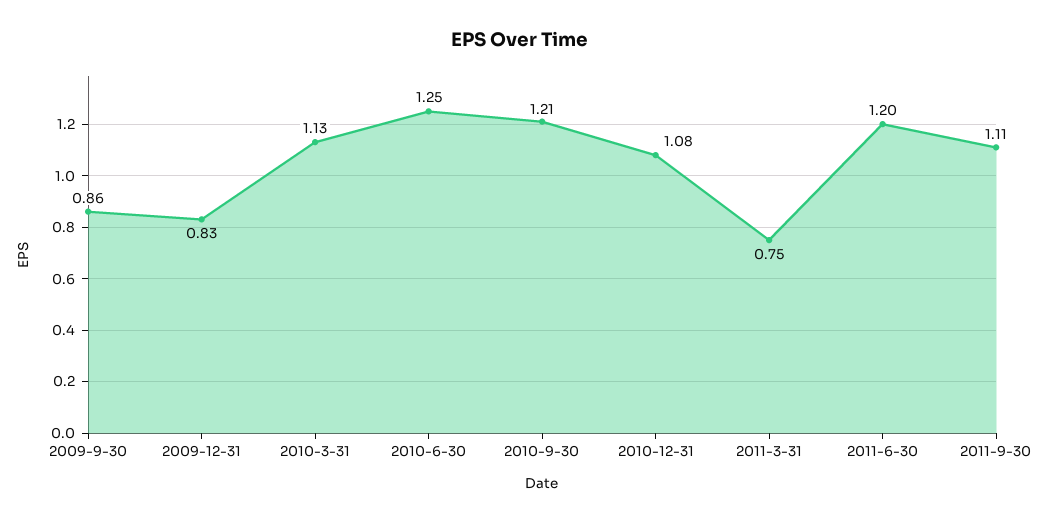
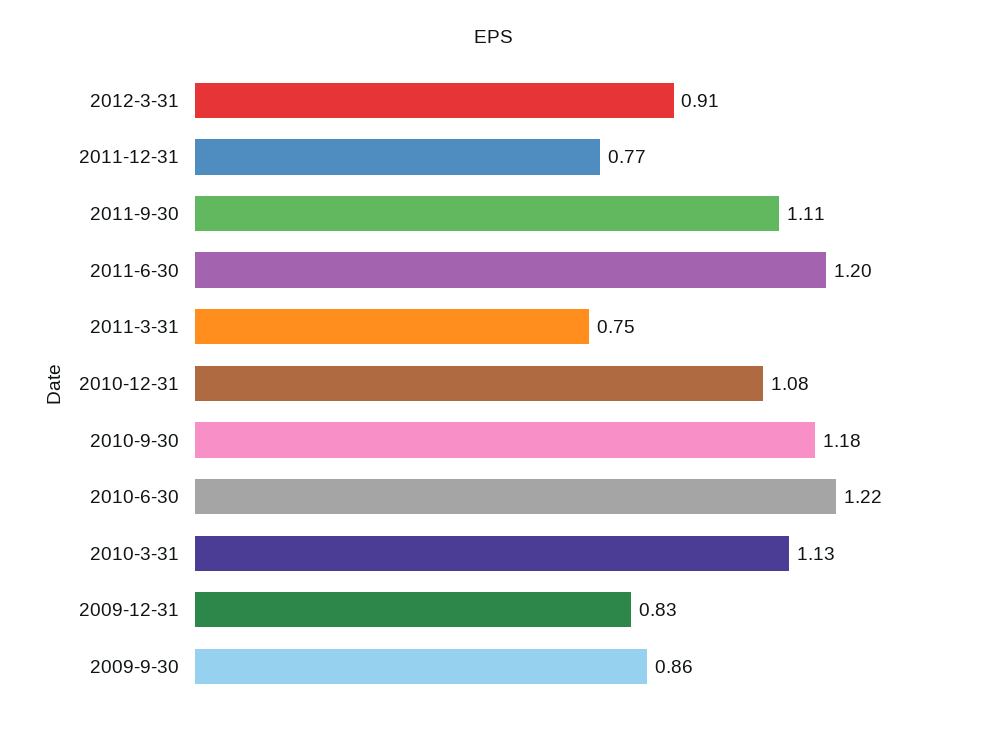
2010-6-30: 1.25 -> 1.22
2010-9-30: 1.21 -> 1.18
2012-3-31: none -> 0.91
2011-12-31: none -> 0.77

